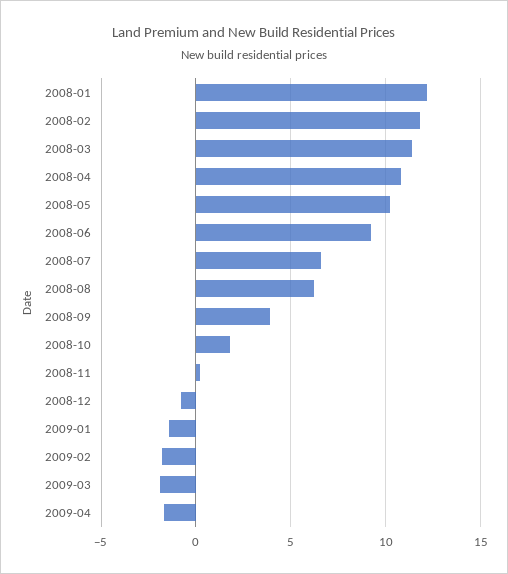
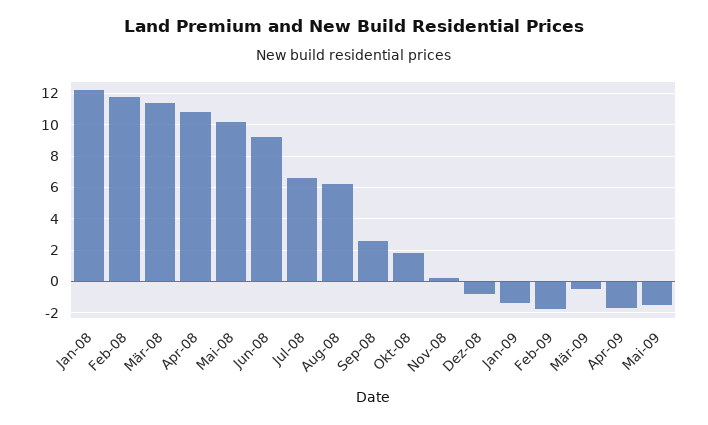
2008-09: 4 -> 2.5
2009-03: -2 -> -0.5
Mai-09: none -> -1.5

